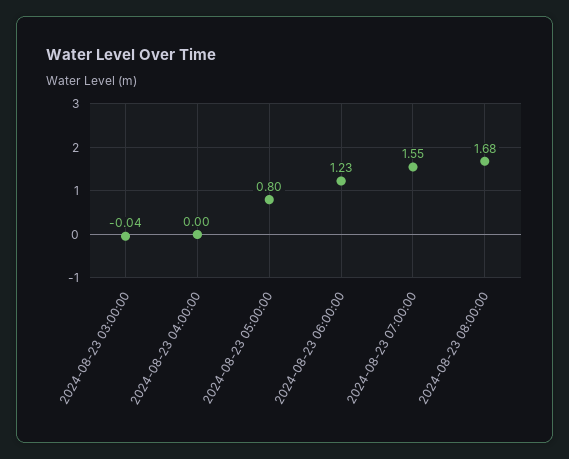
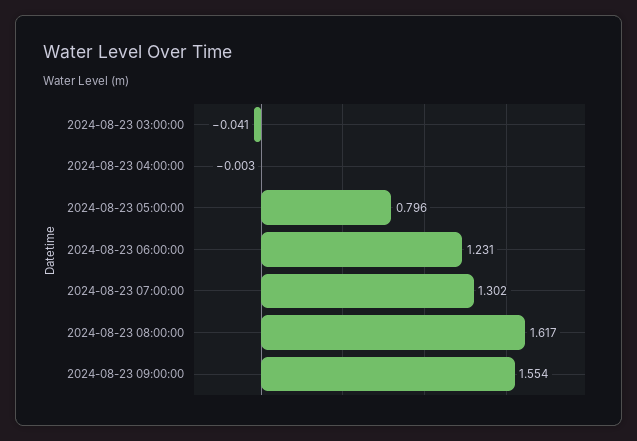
2024-08-23 07:00:00: 1.55 -> 1.302
2024-08-23 08:00:00: 1.68 -> 1.617
2024-08-23 09:00:00: none -> 1.554

